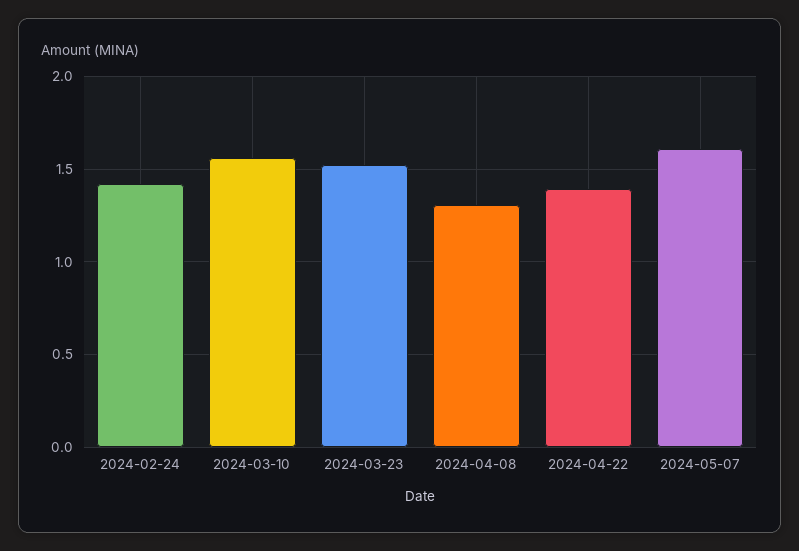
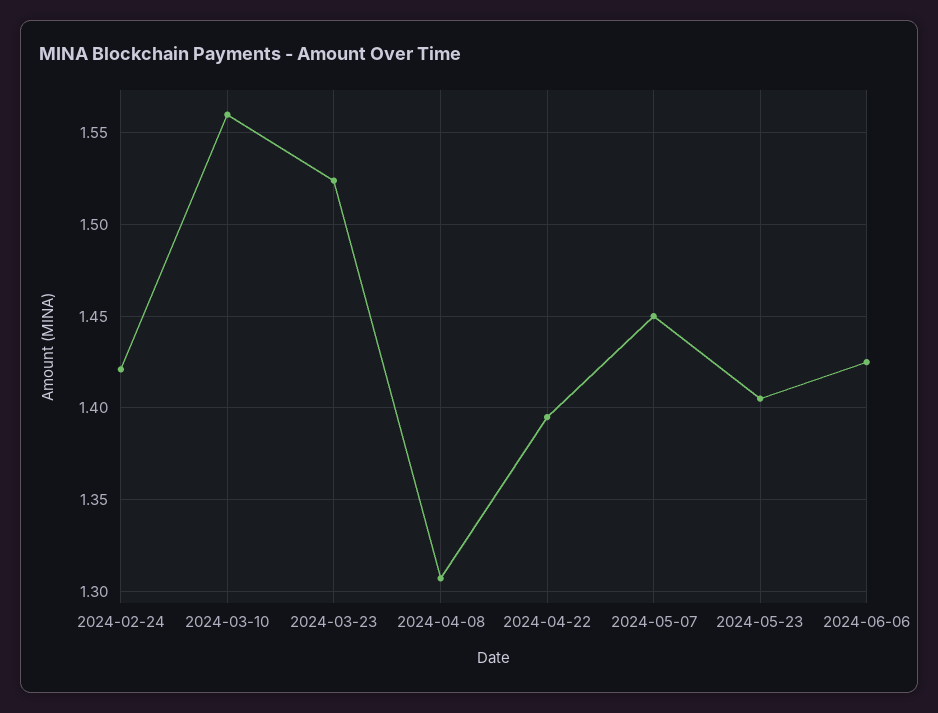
2024-05-07: 1.6 -> 1.45
2024-05-23: none -> 1.405
2024-06-06: none -> 1.425

